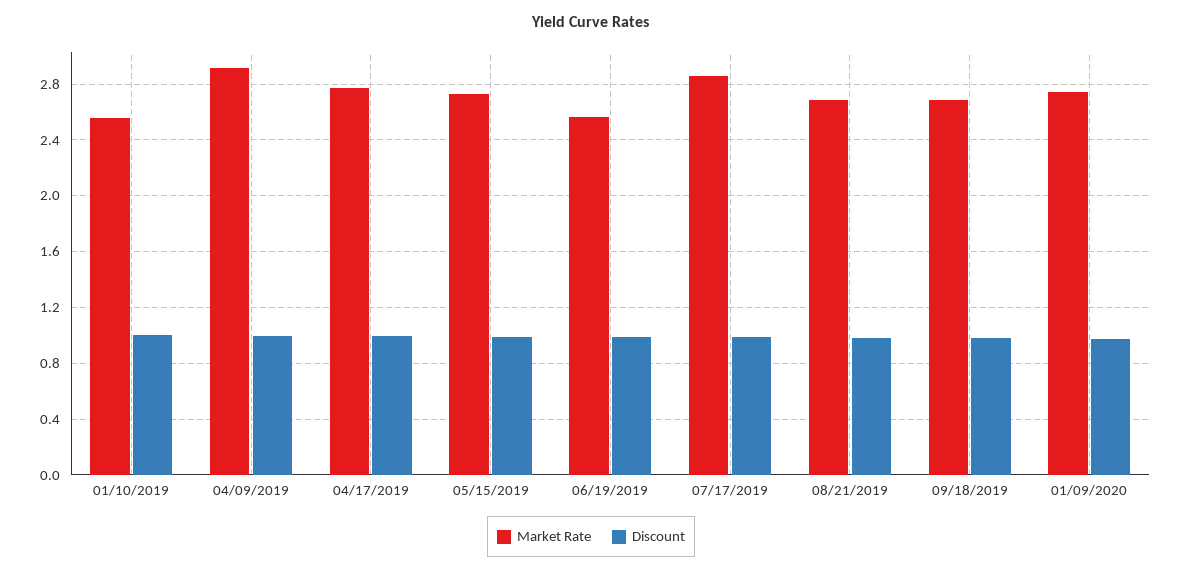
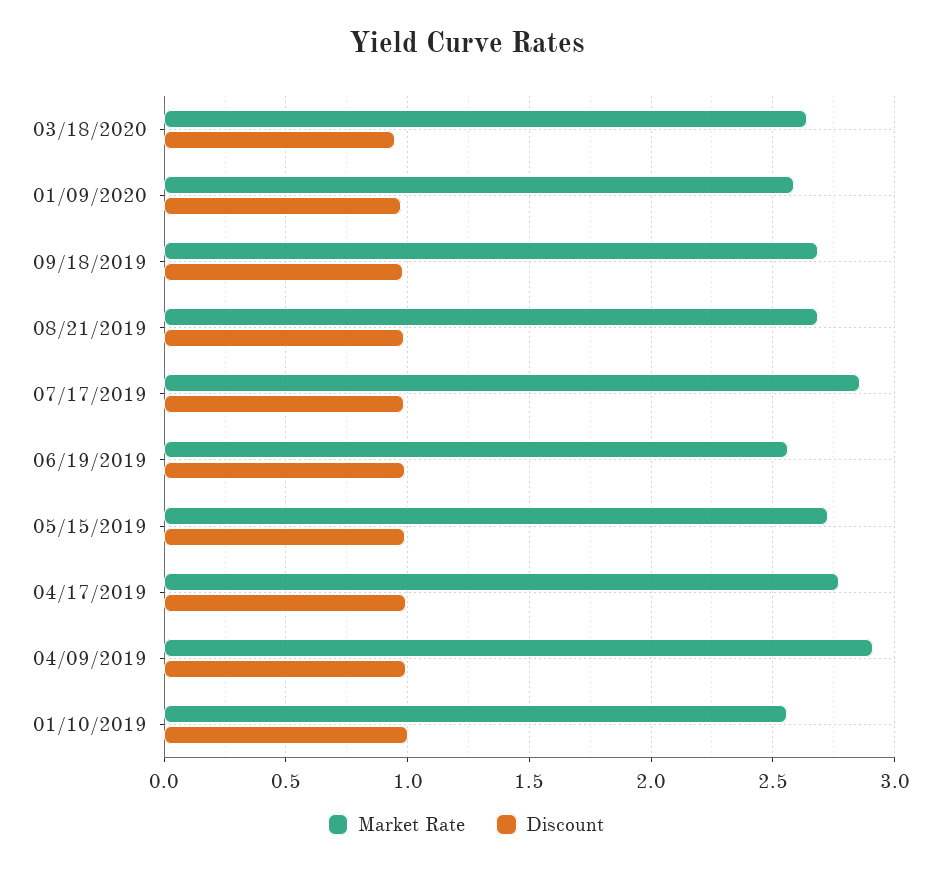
Market Rate, 01/09/2020: 2.75 -> 2.6
Market Rate, 03/18/2020: none -> 2.65
Discount, 03/18/2020: none -> 0.95

